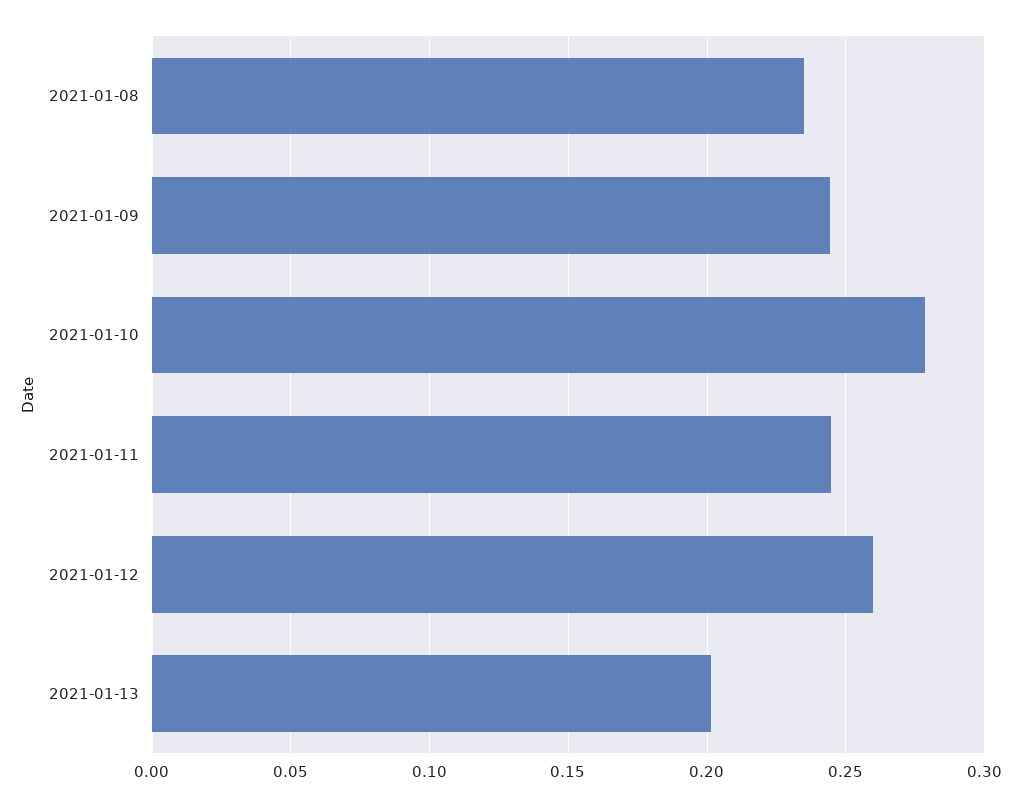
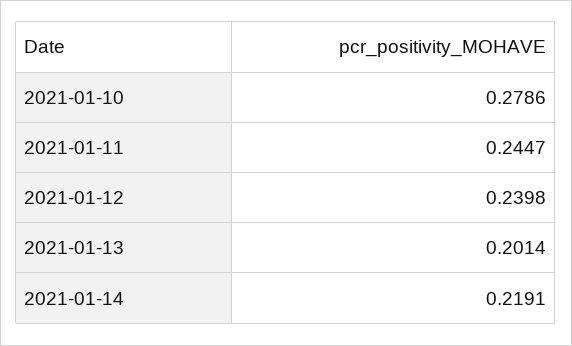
2021-01-08: 0.235 -> none
2021-01-09: 0.245 -> none
2021-01-12: 0.26 -> 0.2398
2021-01-14: none -> 0.2191

